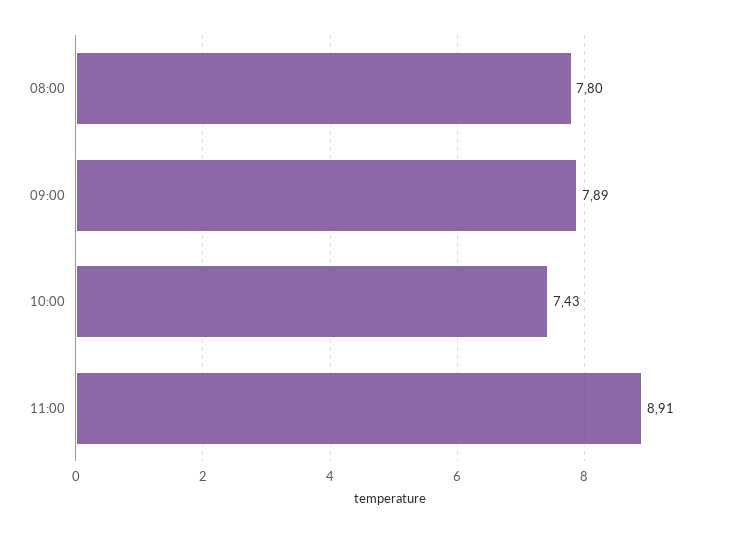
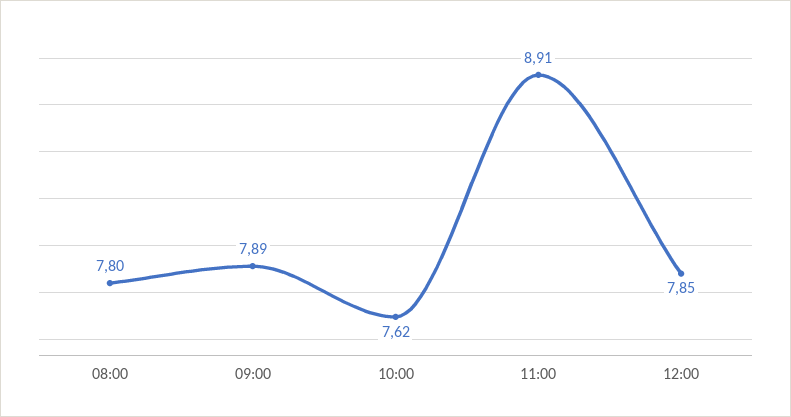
10:00: 7.43 -> 7.62
12:00: none -> 7.85

